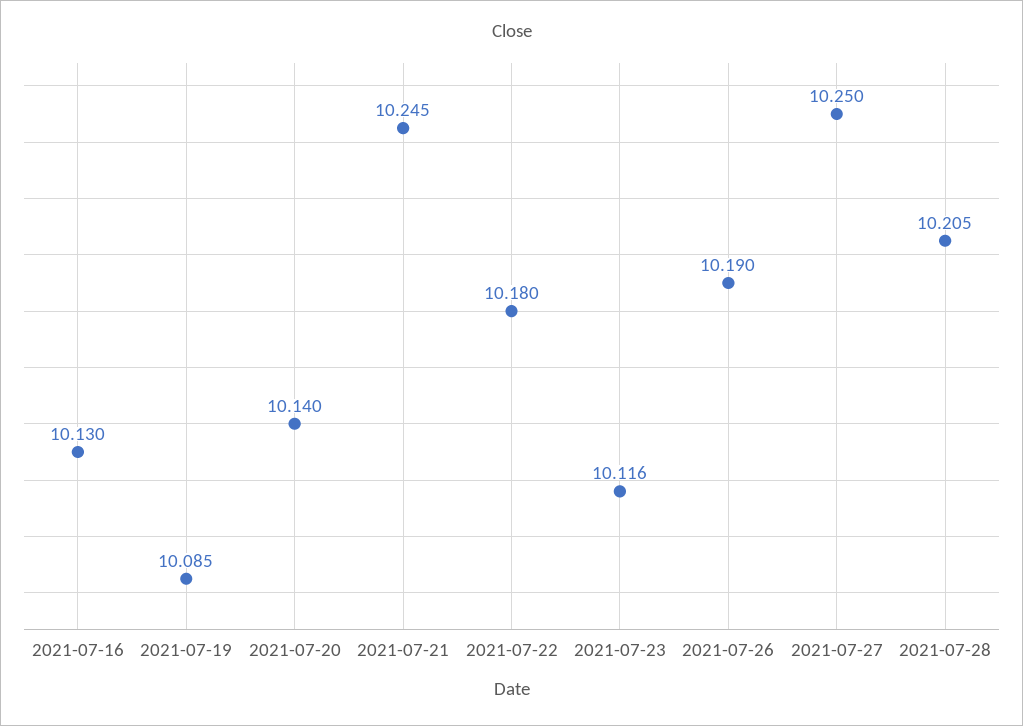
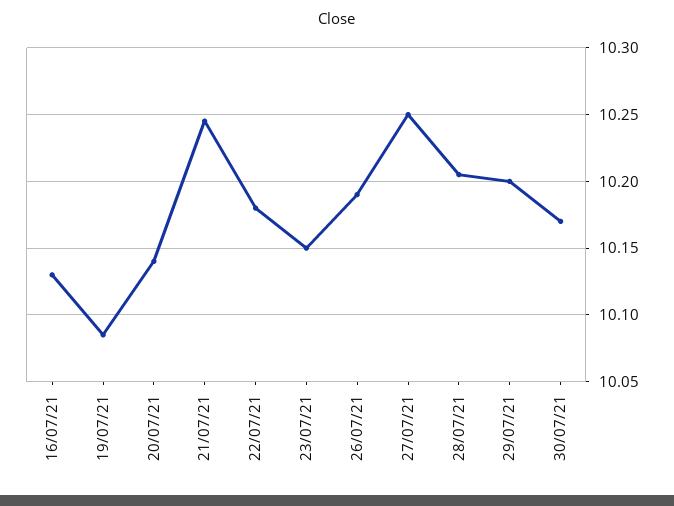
2021-07-23: 10.116 -> 10.15
29/07/21: none -> 10.2
30/07/21: none -> 10.17

